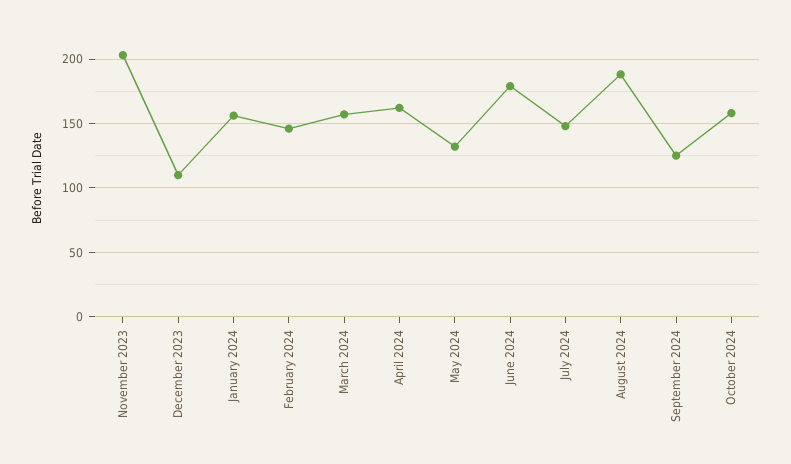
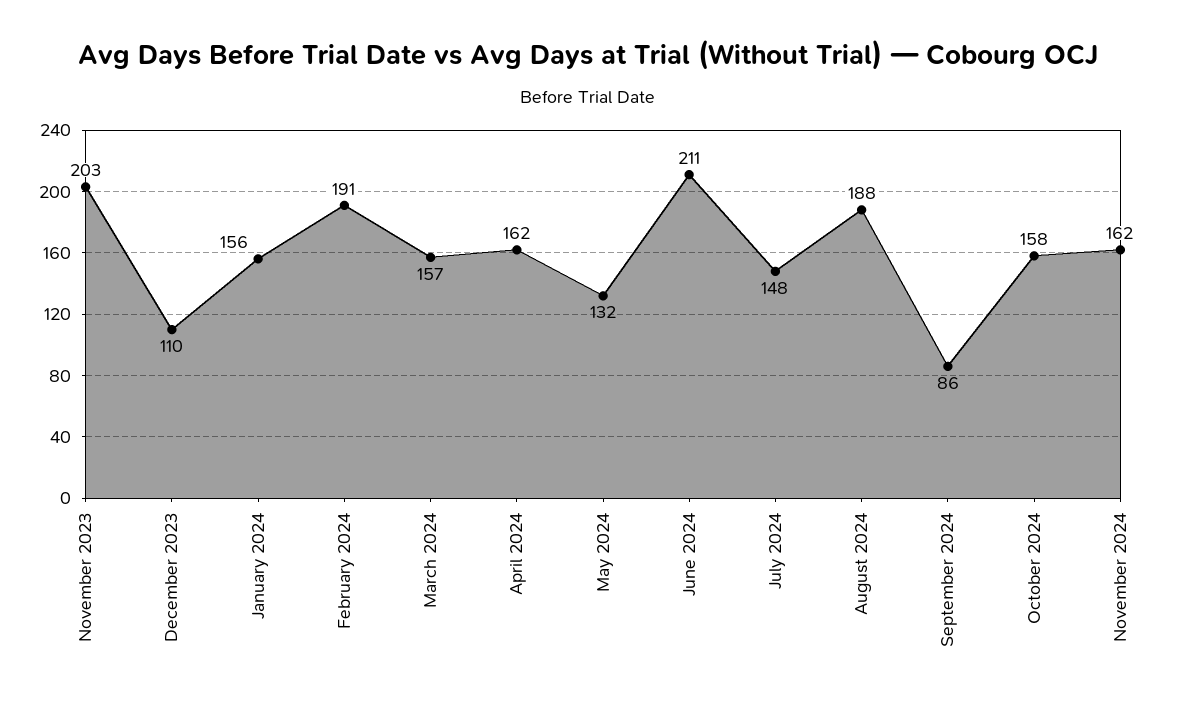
February 2024: 145 -> 191
June 2024: 180 -> 211
September 2024: 125 -> 86
November 2024: none -> 162

